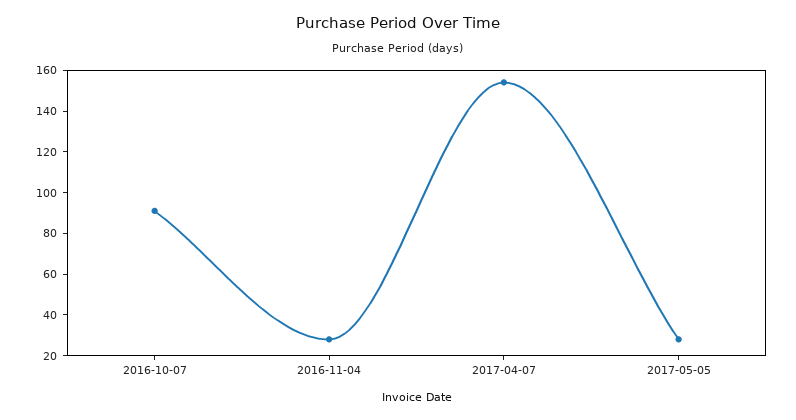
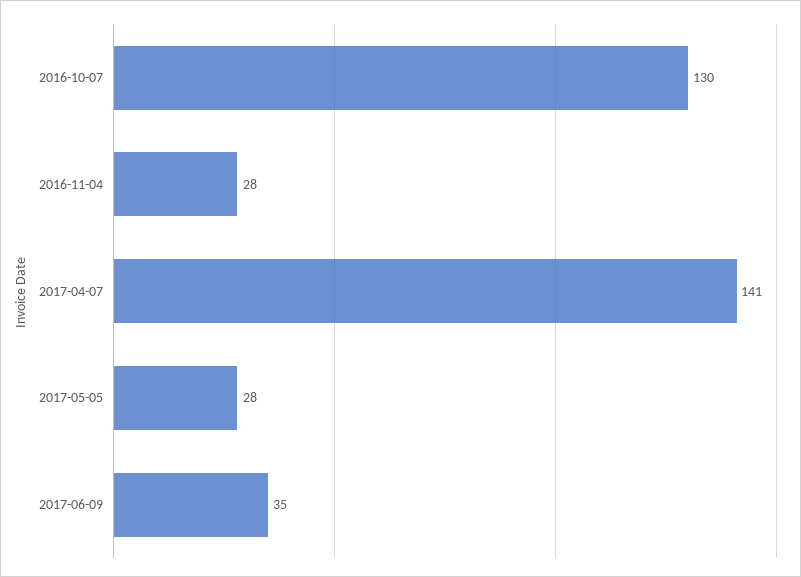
2016-10-07: 90 -> 130
2017-04-07: 155 -> 141
2017-06-09: none -> 35

